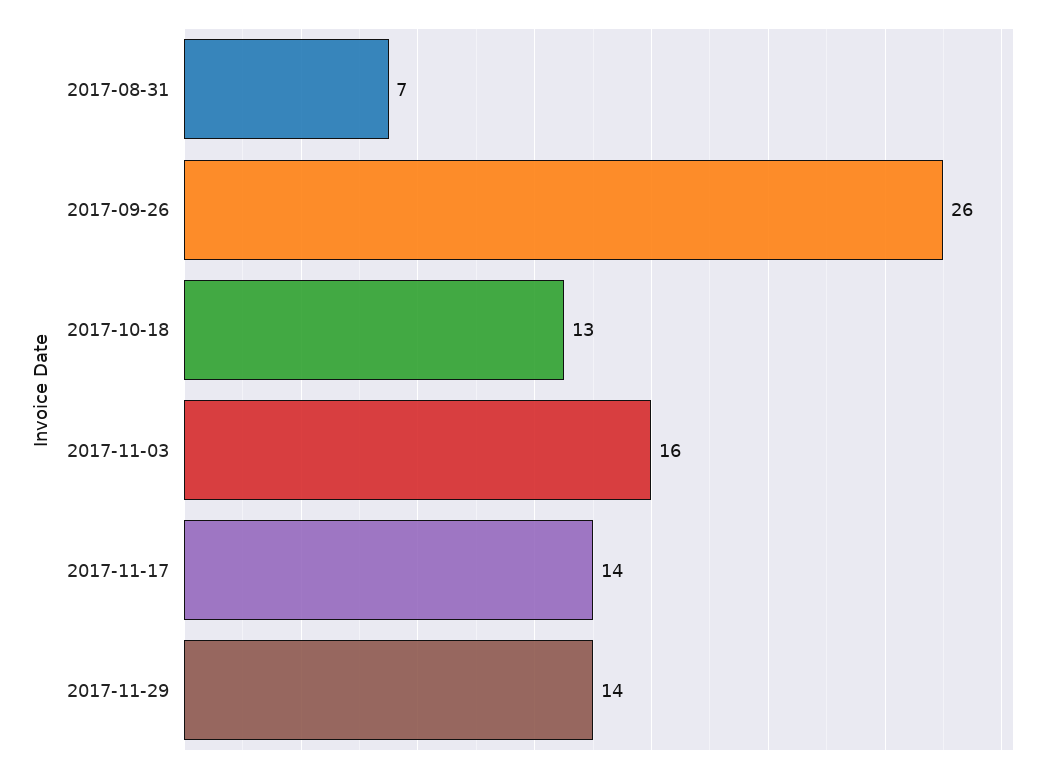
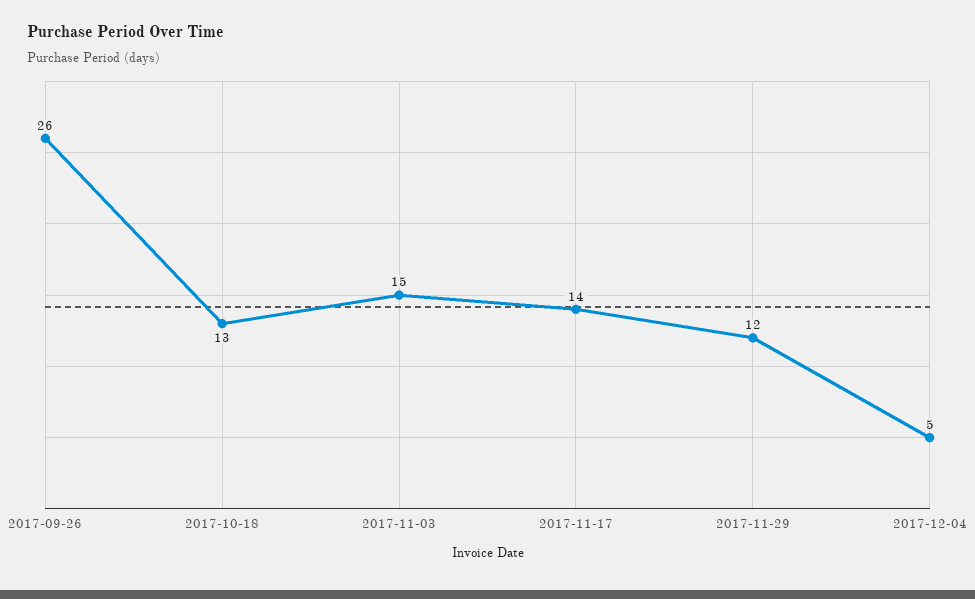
2017-08-31: 7 -> none
2017-11-03: 16 -> 15
2017-11-29: 14 -> 12
2017-12-04: none -> 5

